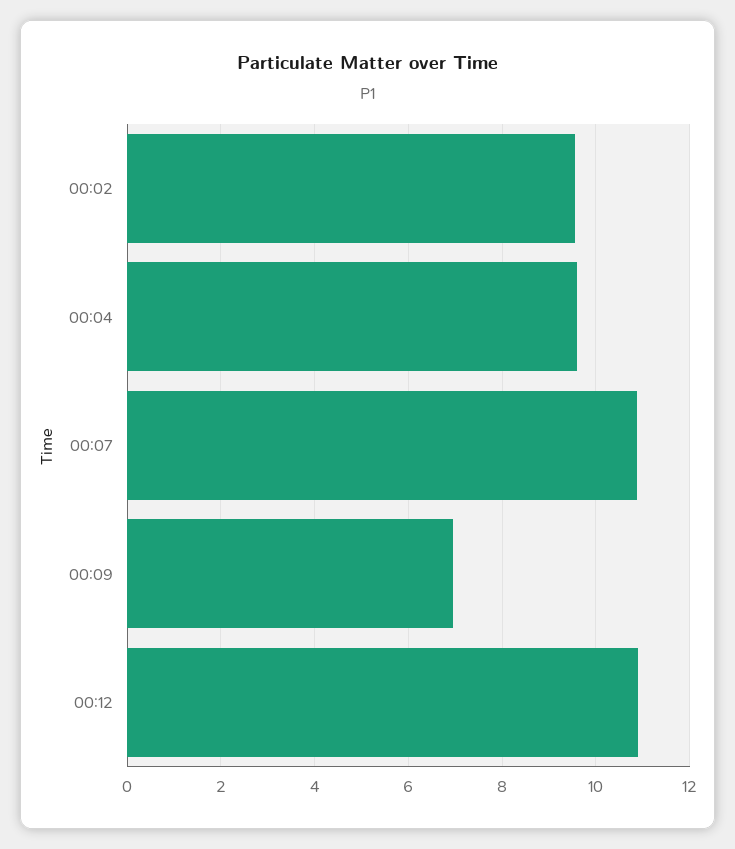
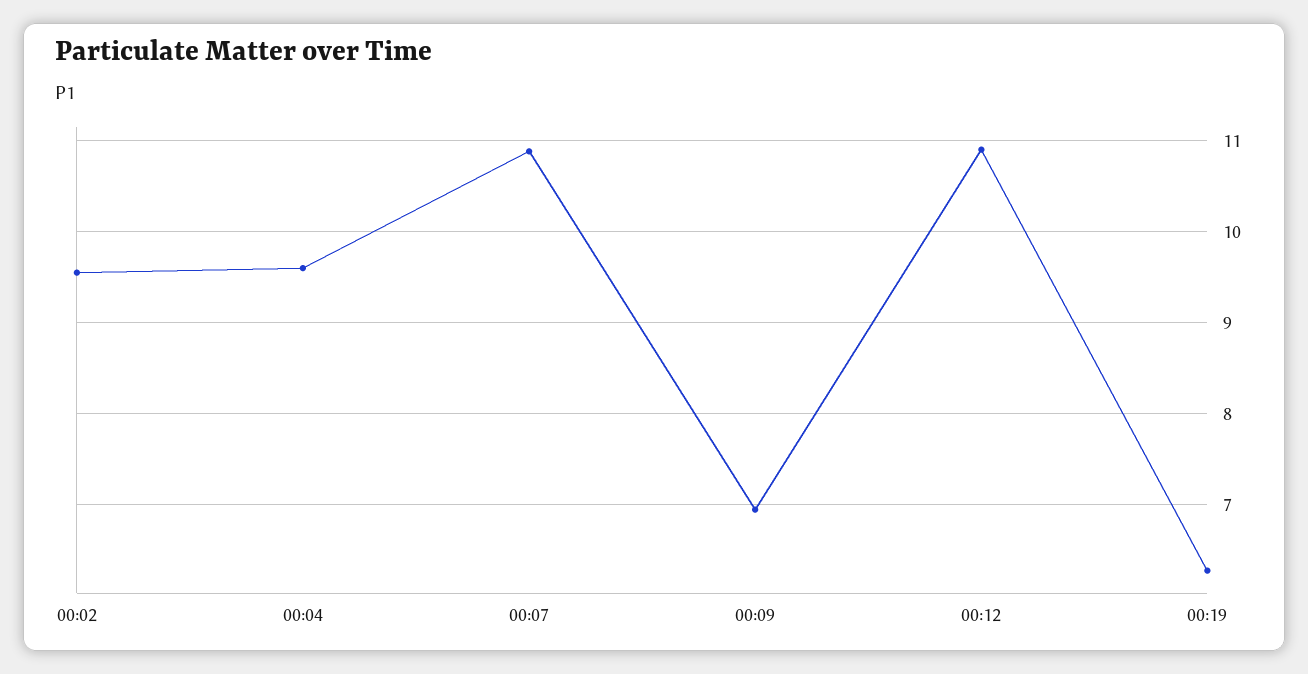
00:19: none -> 6.3

